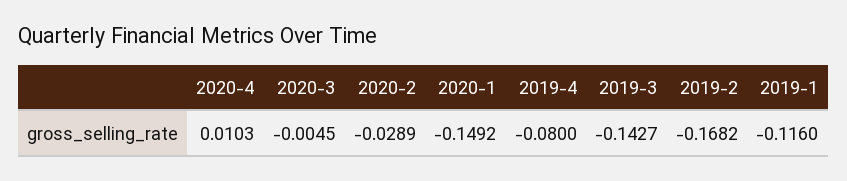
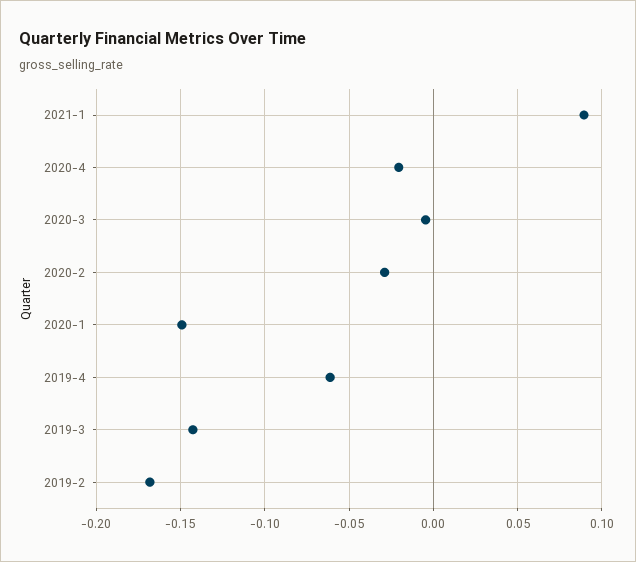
2020-4: 0.0103 -> -0.02
2019-4: -0.08 -> -0.06
2019-1: -0.116 -> none
2021-1: none -> 0.09

